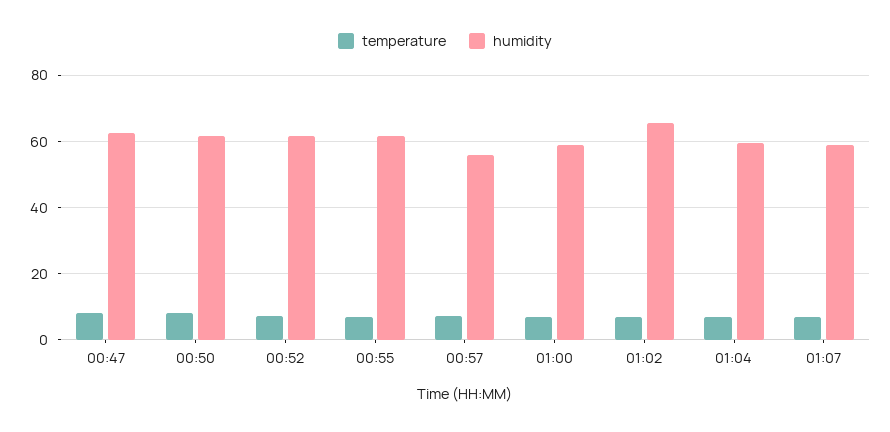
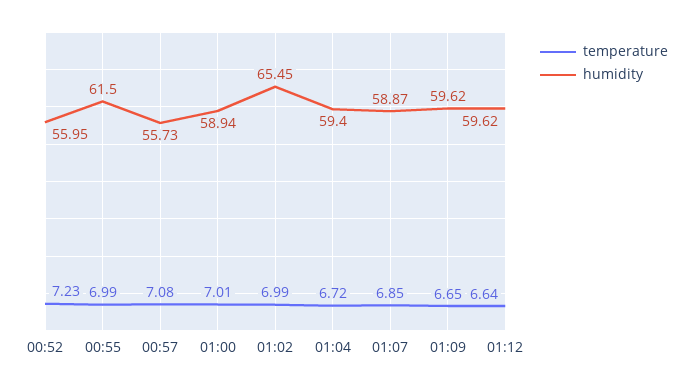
temperature, 00:47: 8 -> none
humidity, 00:47: 62 -> none
temperature, 00:50: 8 -> none
humidity, 00:50: 62 -> none
humidity, 00:52: 62 -> 55.95
temperature, 01:09: none -> 6.65
humidity, 01:09: none -> 59.62
temperature, 01:12: none -> 6.64
humidity, 01:12: none -> 59.62

